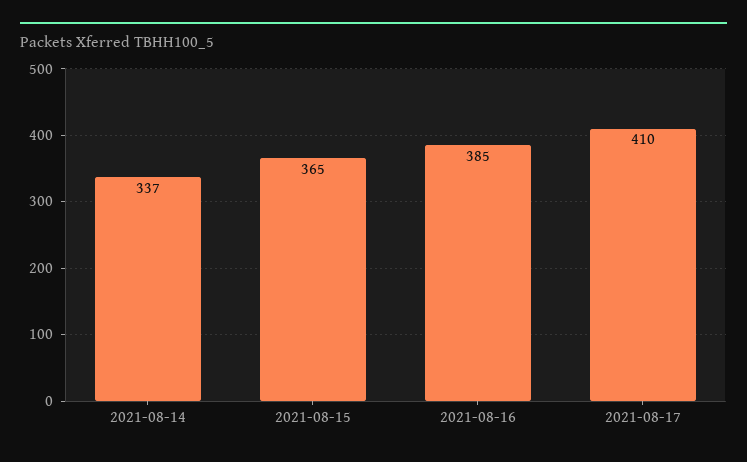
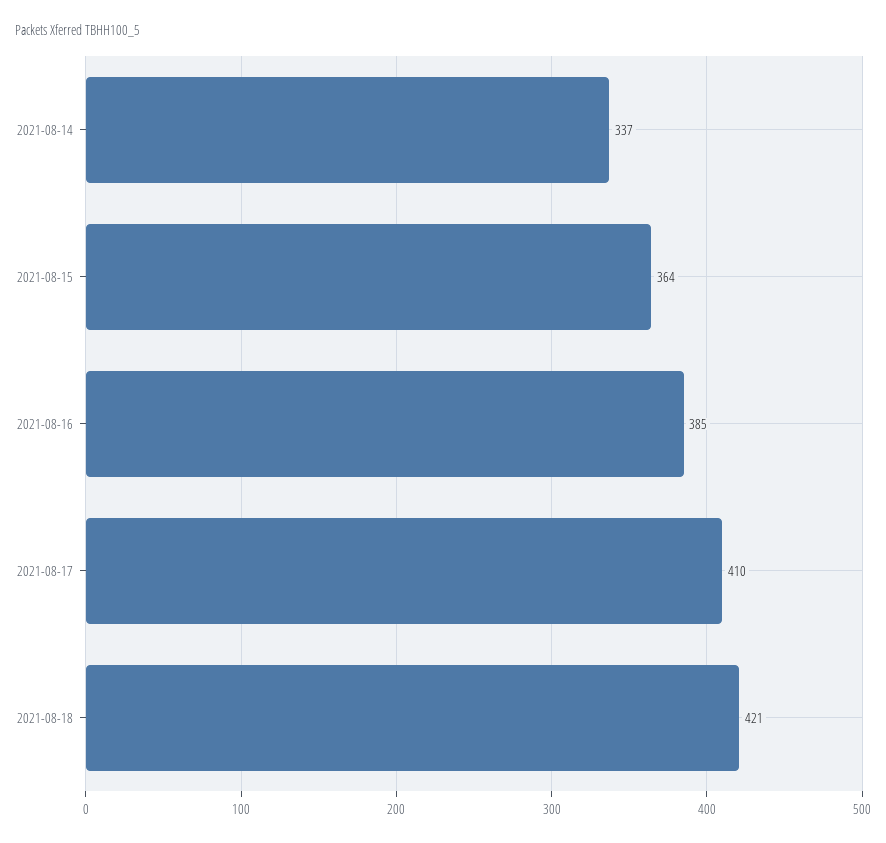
2021-08-15: 365 -> 364
2021-08-18: none -> 421

